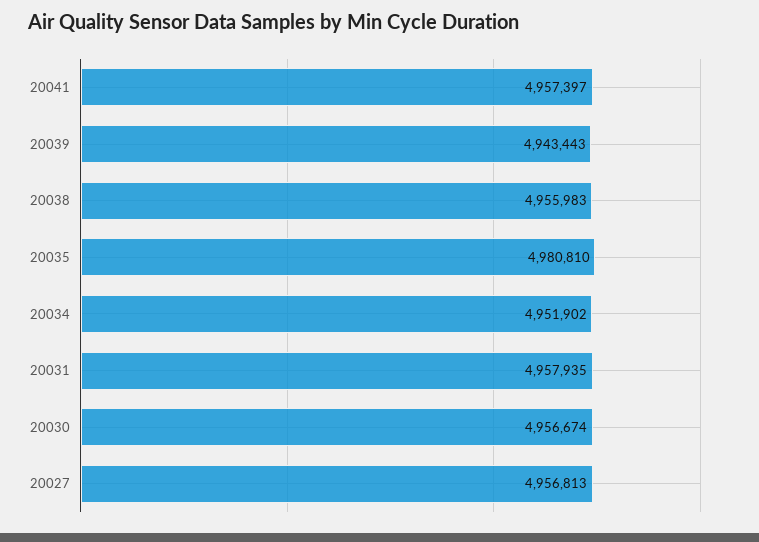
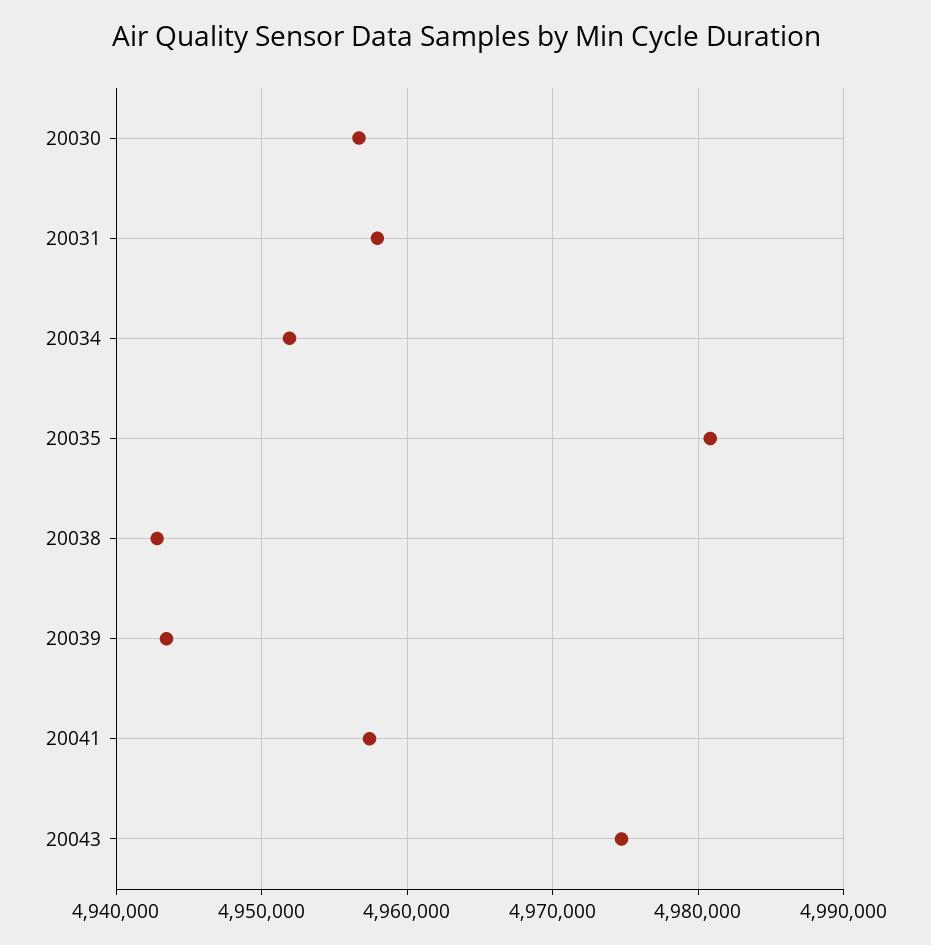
20038: 4955983 -> 4943000
20027: 4956813 -> none
20043: none -> 4975000

